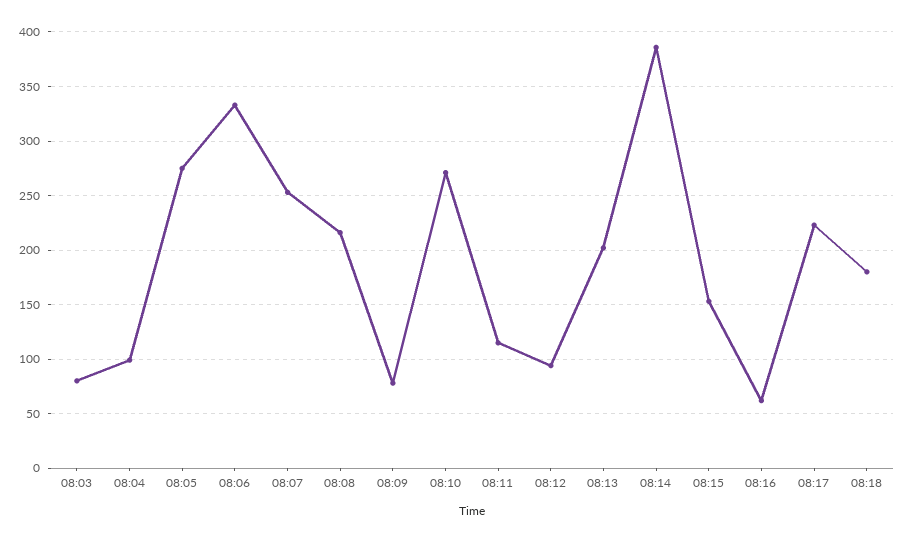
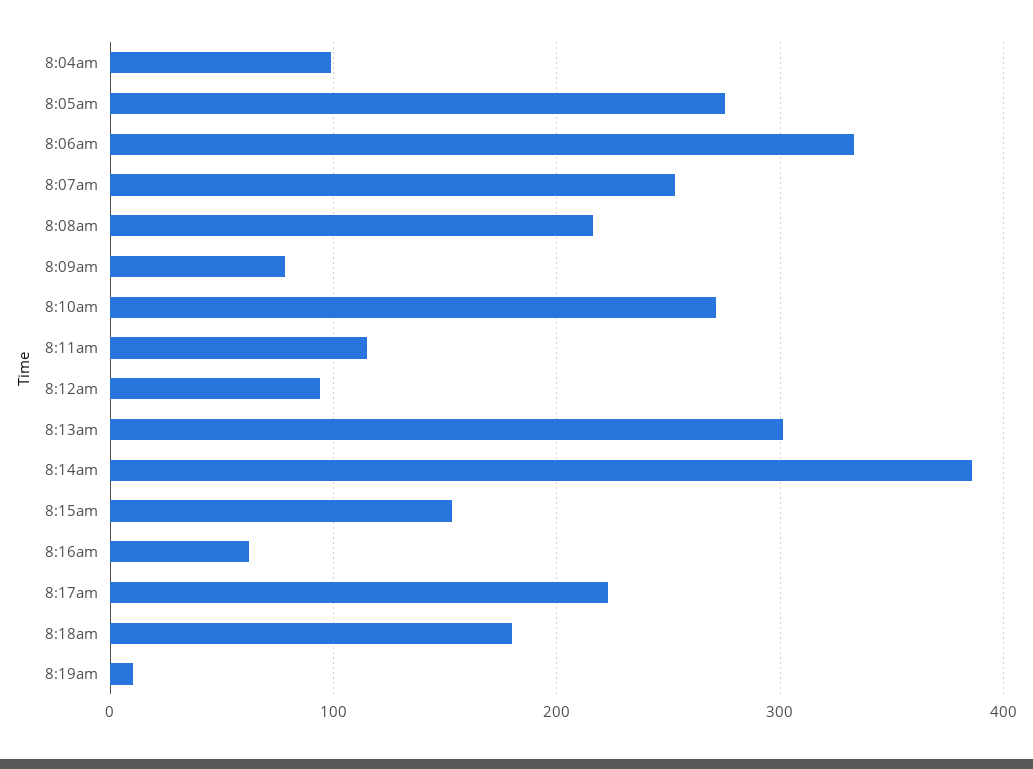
08:03: 80 -> none
08:13: 200 -> 300
8:19am: none -> 10

